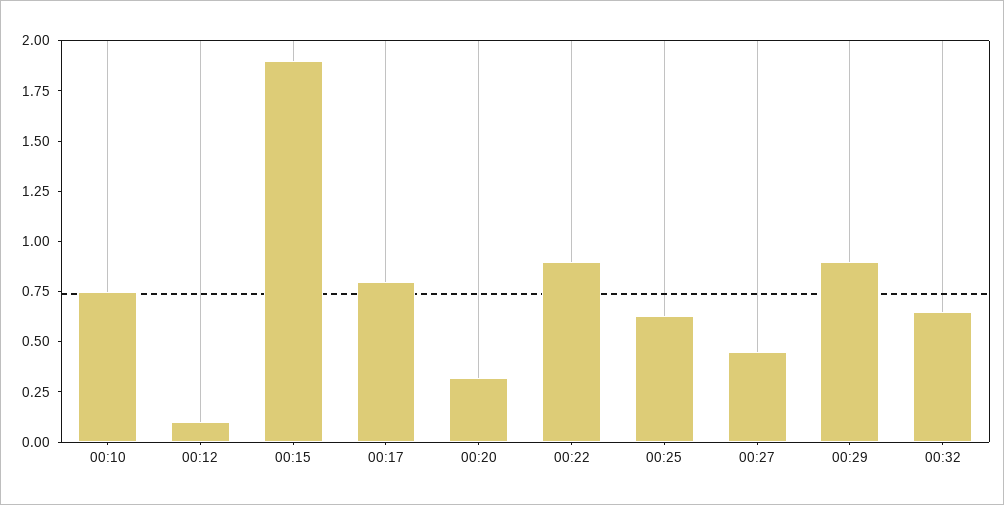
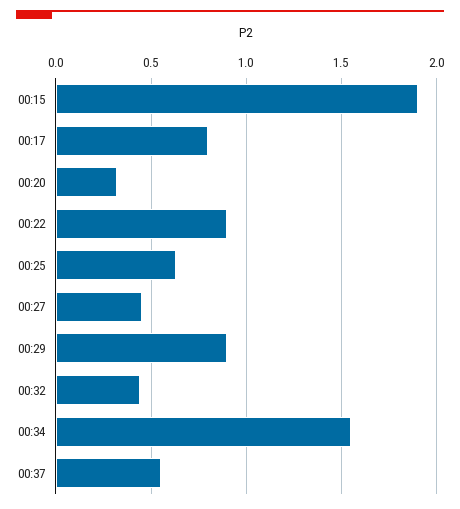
00:10: 0.75 -> none
00:12: 0.1 -> none
00:32: 0.65 -> 0.45
00:34: none -> 1.55
00:37: none -> 0.55

